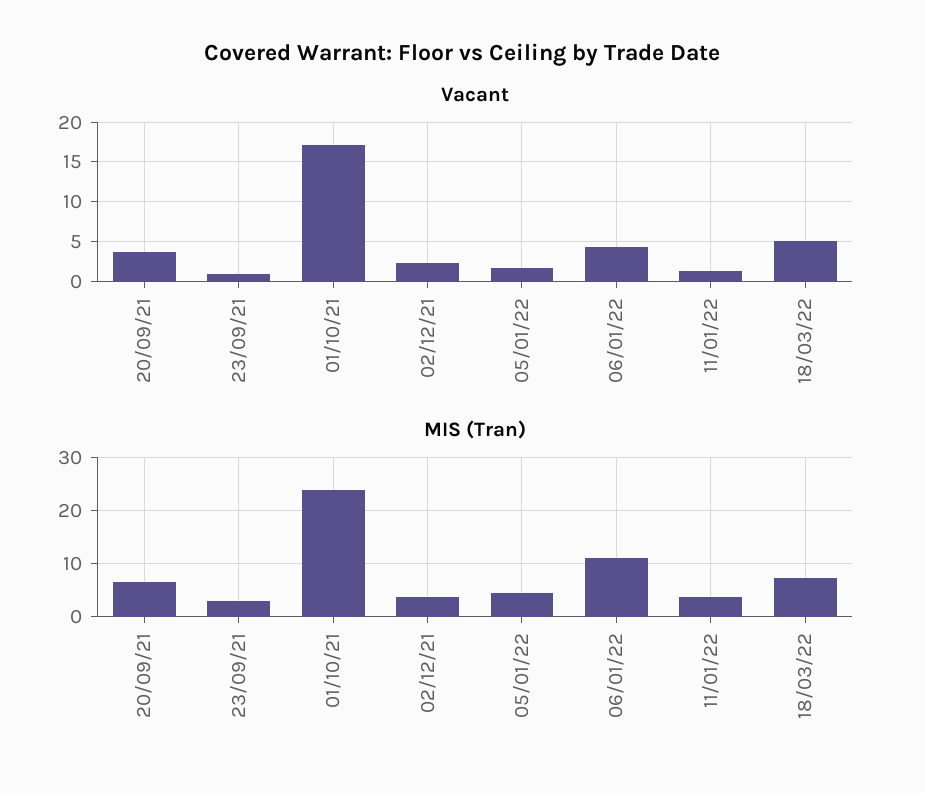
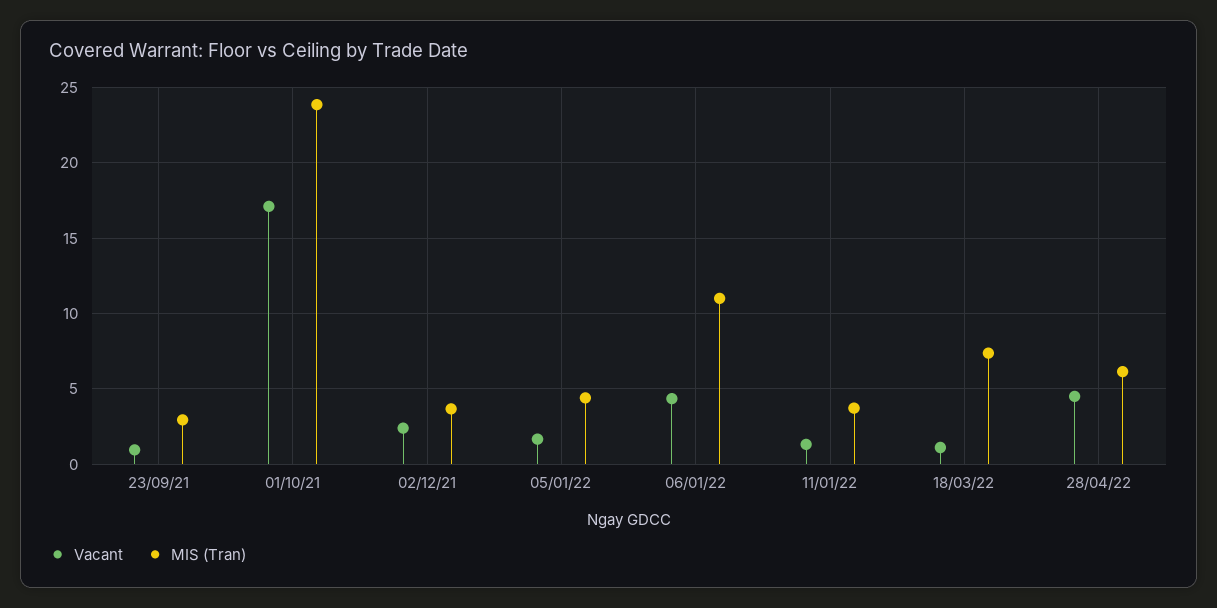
Vacant, 20/09/21: 4 -> none
Vacant, 18/03/22: 5 -> 1
MIS (Tran), 20/09/21: 6 -> none
Vacant, 28/04/22: none -> 4.5
MIS (Tran), 28/04/22: none -> 6

